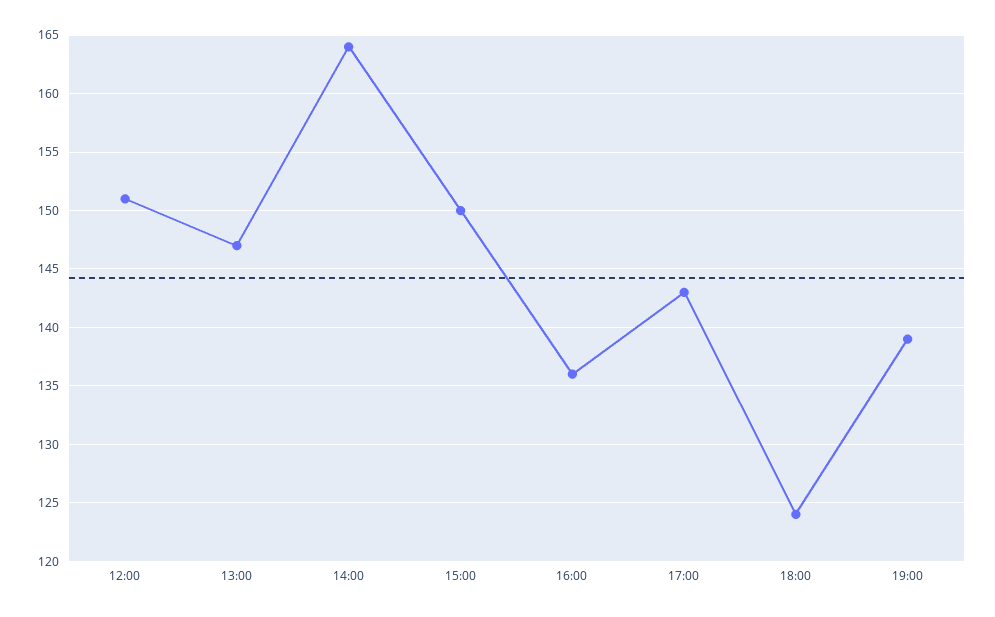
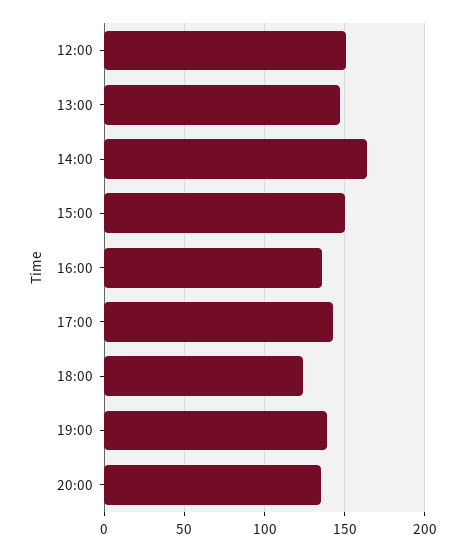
20:00: none -> 135

